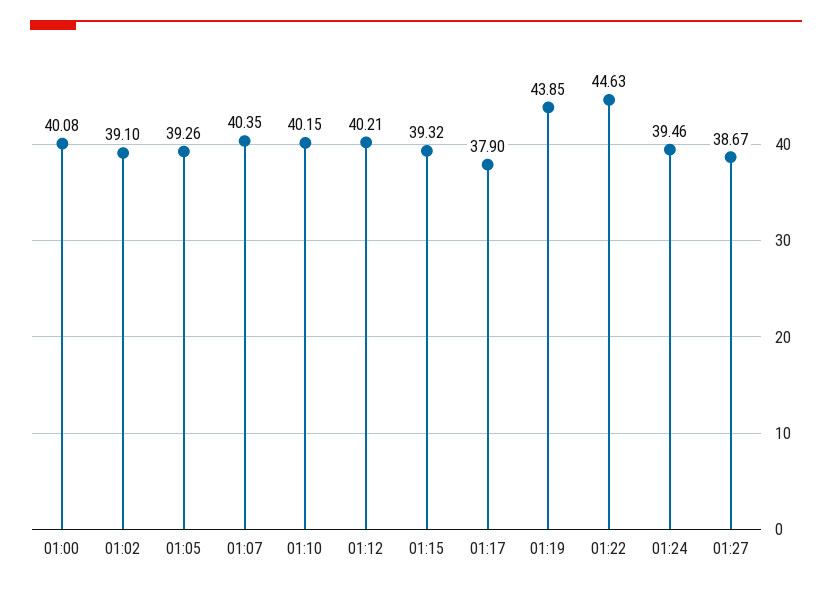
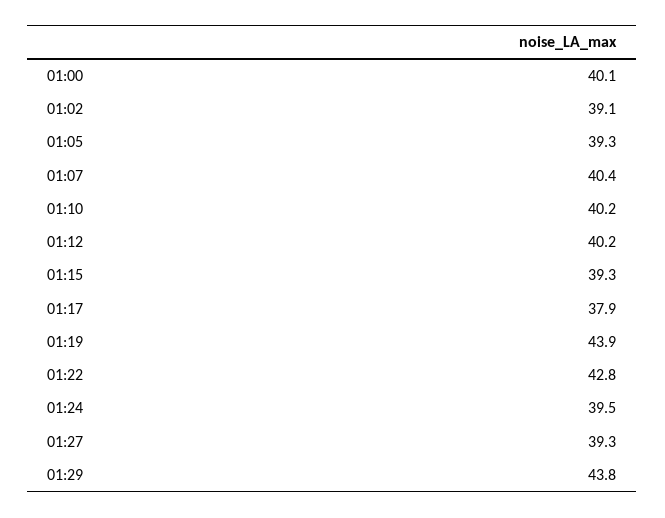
01:22: 44.63 -> 42.8
01:27: 38.67 -> 39.3
01:29: none -> 43.8

